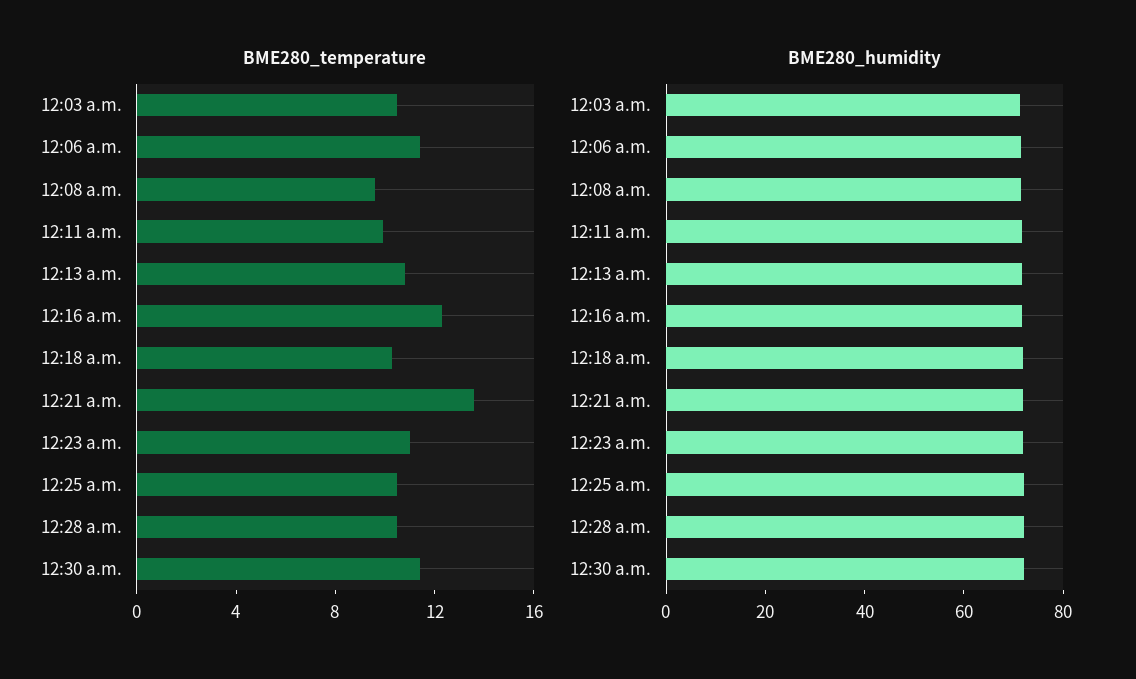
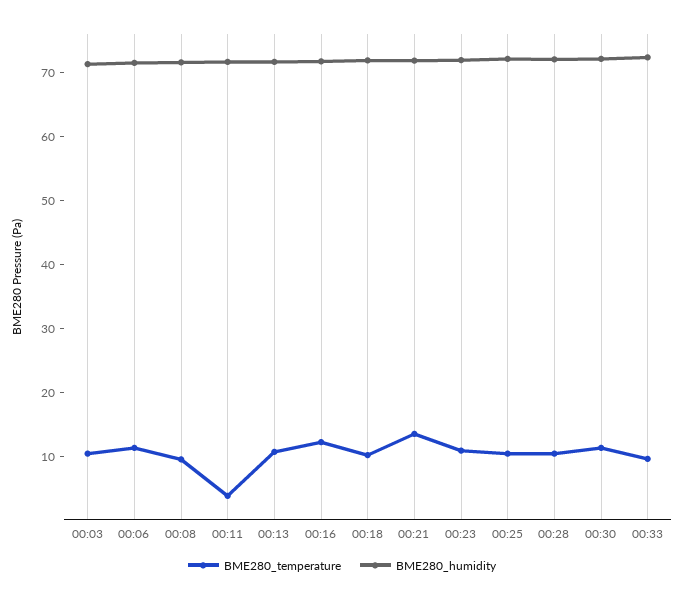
BME280_temperature, 12:11 a.m.: 10 -> 4
BME280_temperature, 00:33: none -> 10
BME280_humidity, 00:33: none -> 72

